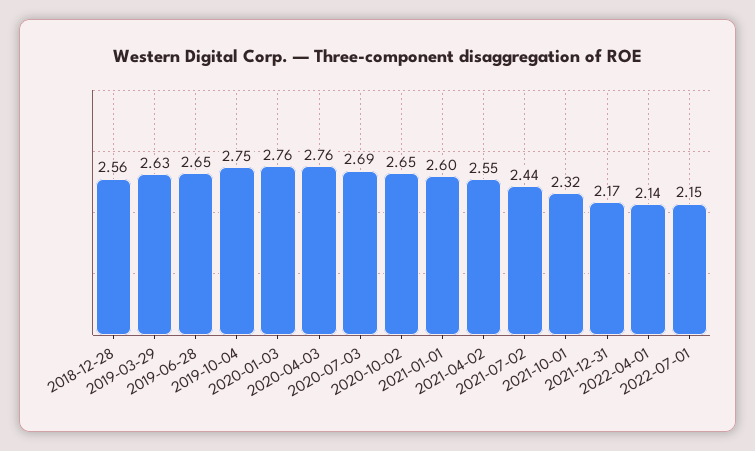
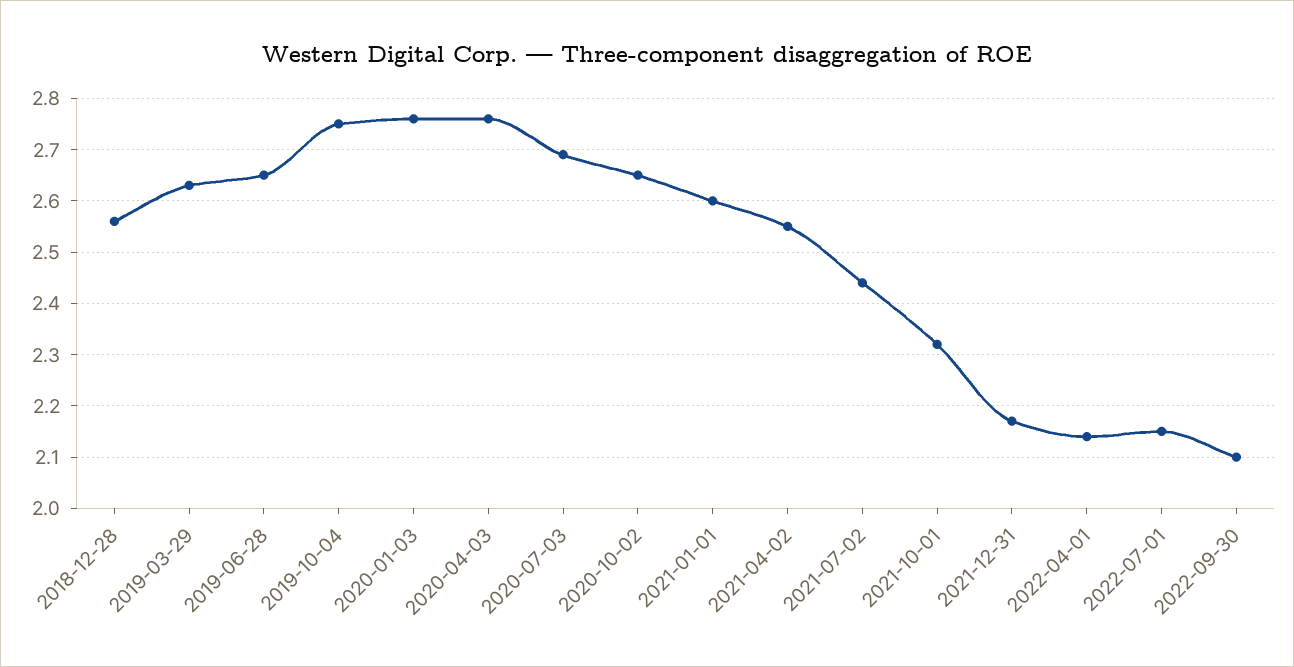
2022-09-30: none -> 2.1

